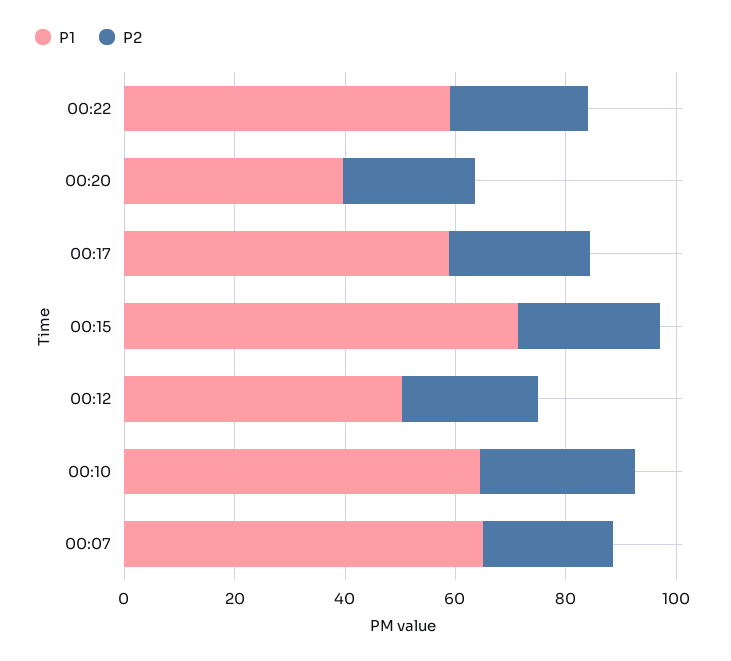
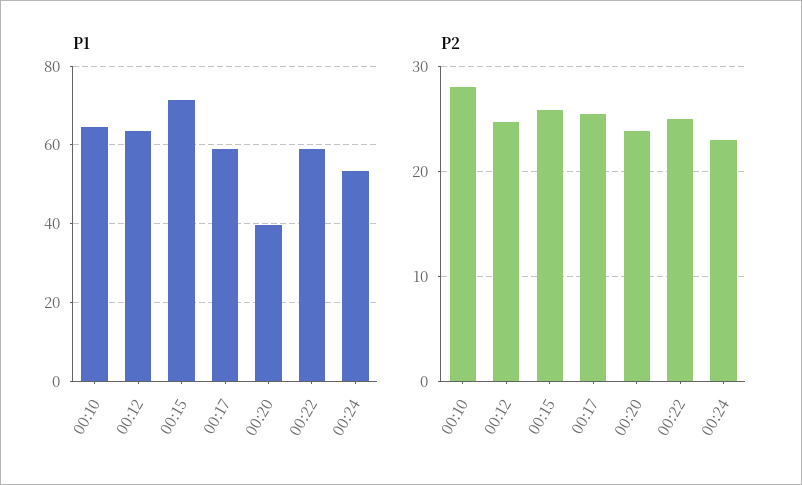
P1, 00:12: 50 -> 64
P1, 00:07: 65 -> none
P2, 00:07: 25 -> none
P1, 00:24: none -> 54
P2, 00:24: none -> 23

